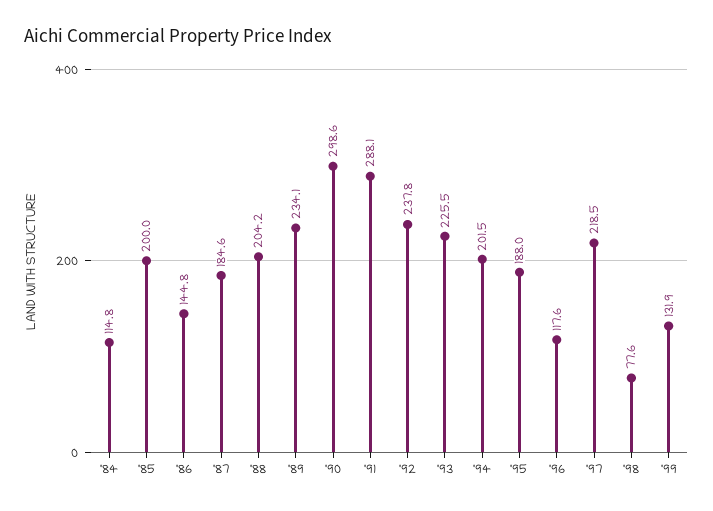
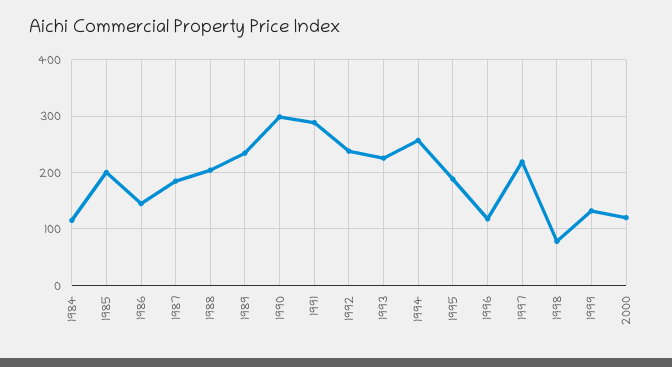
'94: 201.5 -> 260
2000: none -> 120

